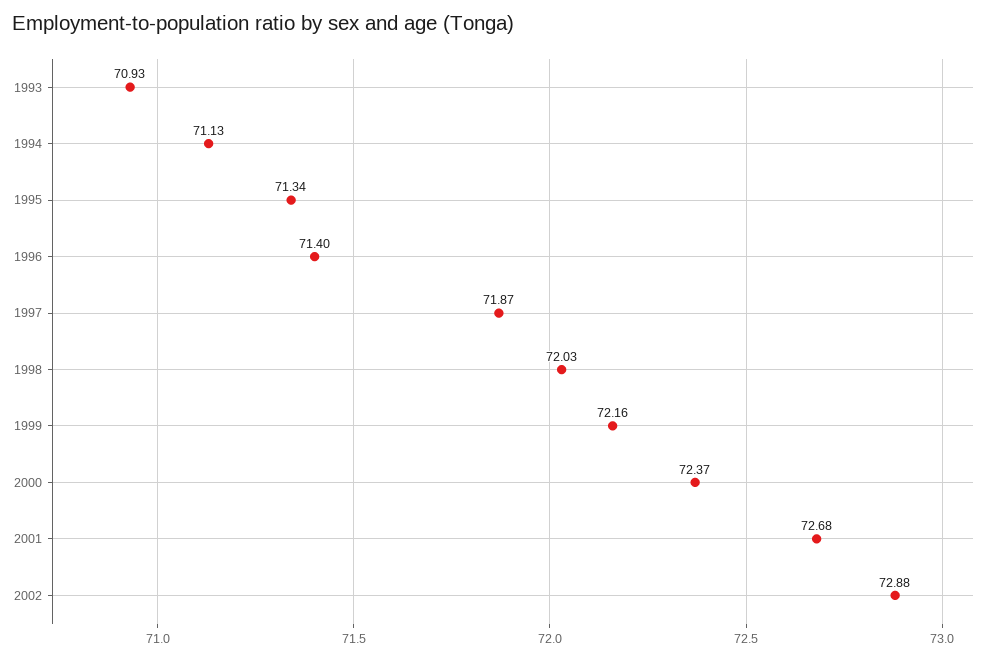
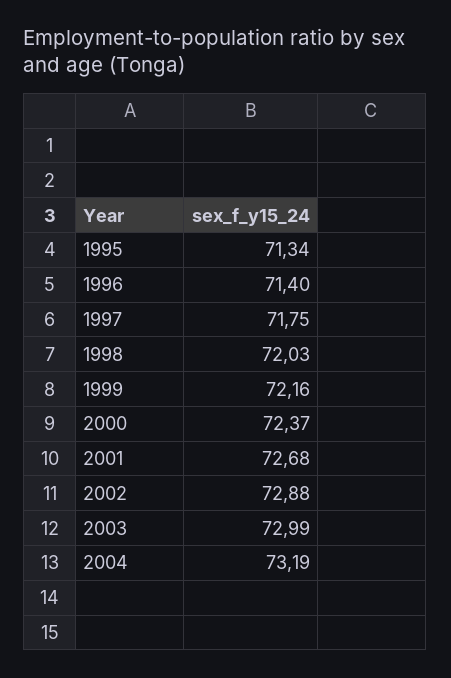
1993: 70.93 -> none
1994: 71.13 -> none
1997: 71.87 -> 71.75
2003: none -> 72.99
2004: none -> 73.19

